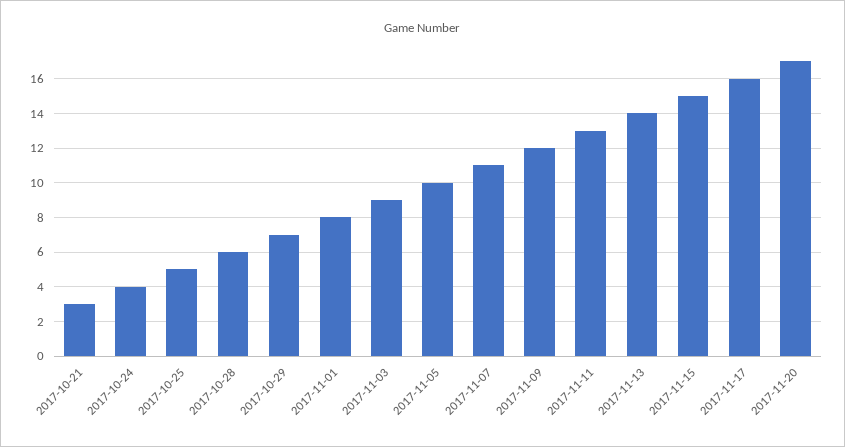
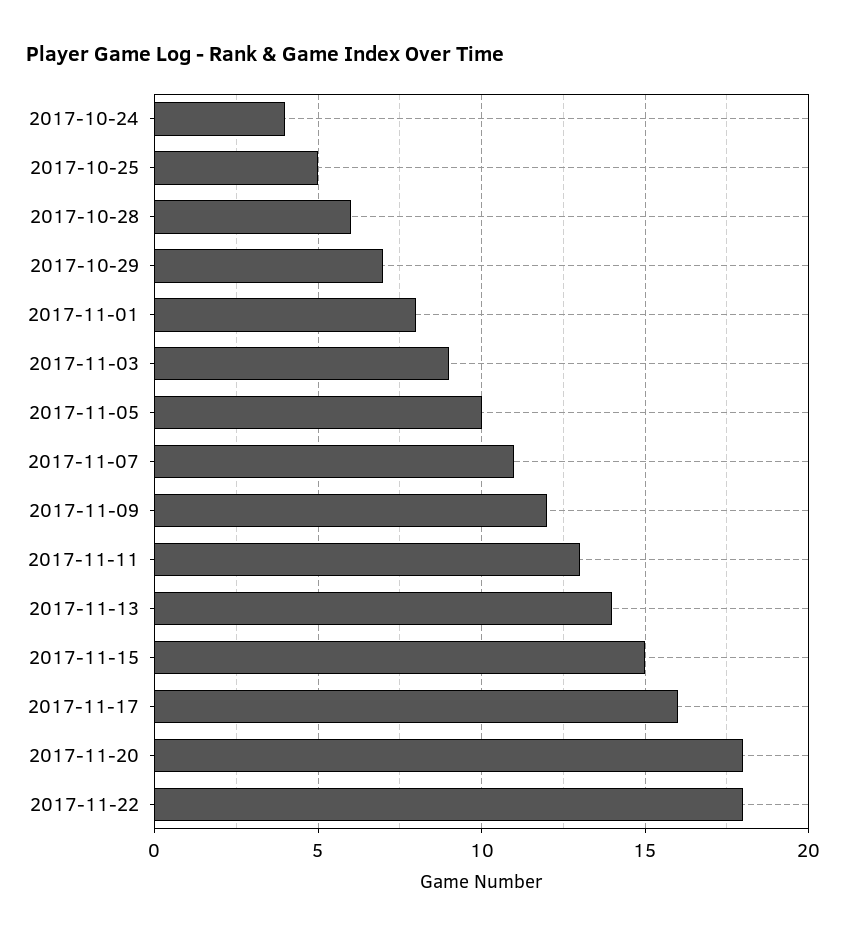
2017-10-21: 3 -> none
2017-11-20: 17 -> 18
2017-11-22: none -> 18

